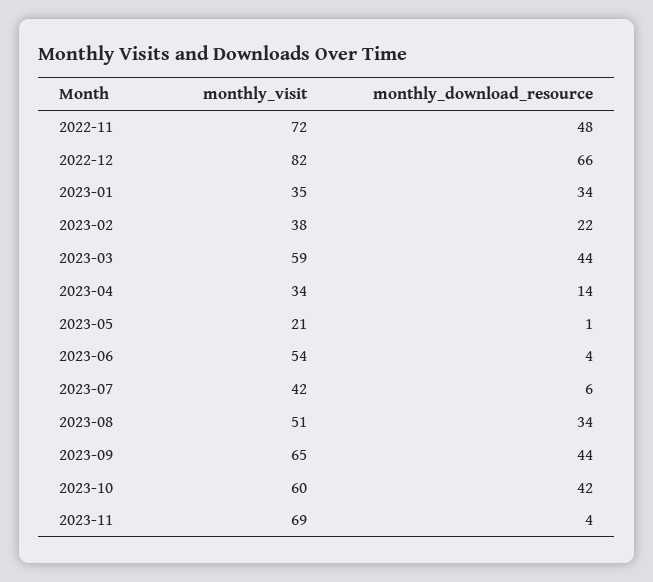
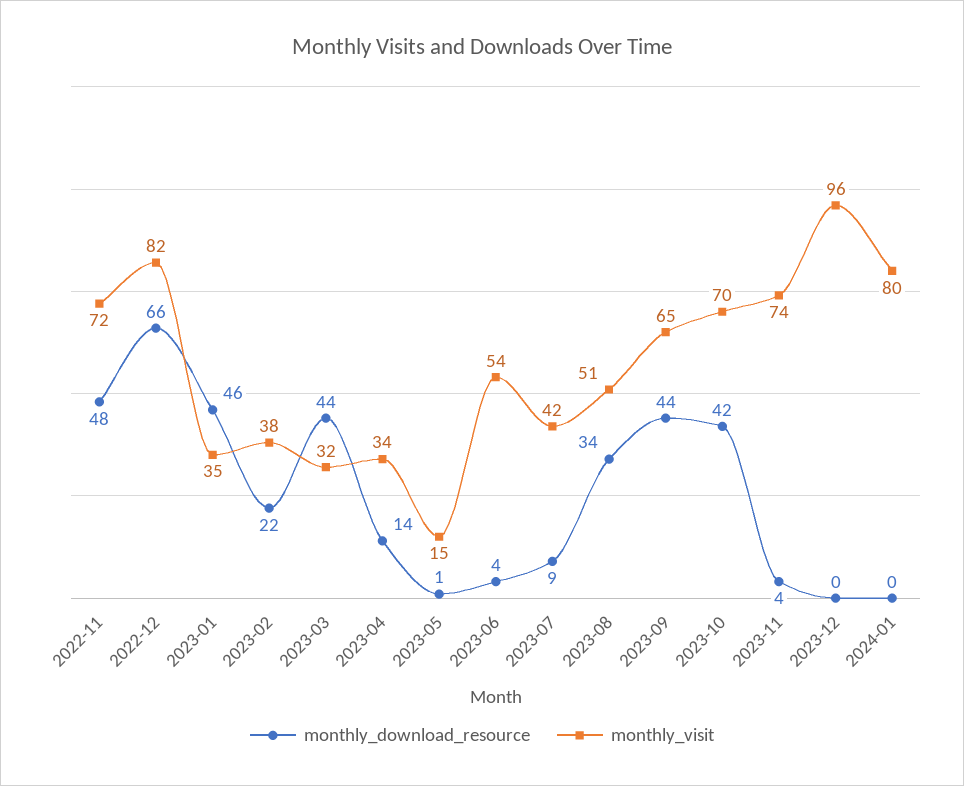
monthly_download_resource, 2023-01: 34 -> 46
monthly_visit, 2023-03: 59 -> 32
monthly_visit, 2023-05: 21 -> 15
monthly_download_resource, 2023-07: 6 -> 9
monthly_visit, 2023-10: 60 -> 70
monthly_visit, 2023-11: 69 -> 74
monthly_download_resource, 2023-12: none -> 0
monthly_visit, 2023-12: none -> 96
monthly_download_resource, 2024-01: none -> 0
monthly_visit, 2024-01: none -> 80

